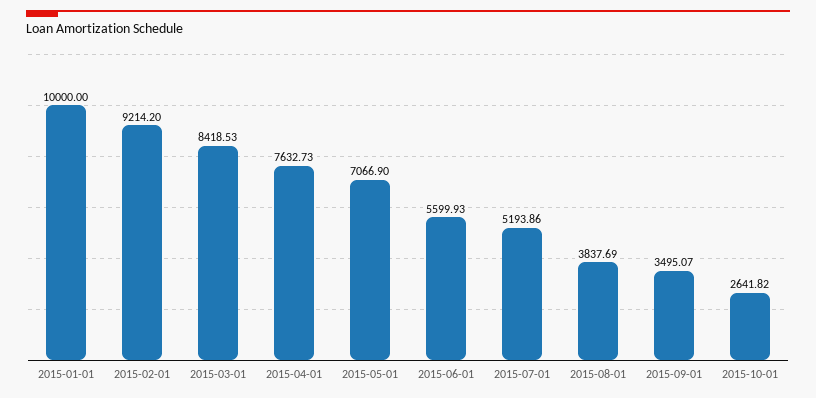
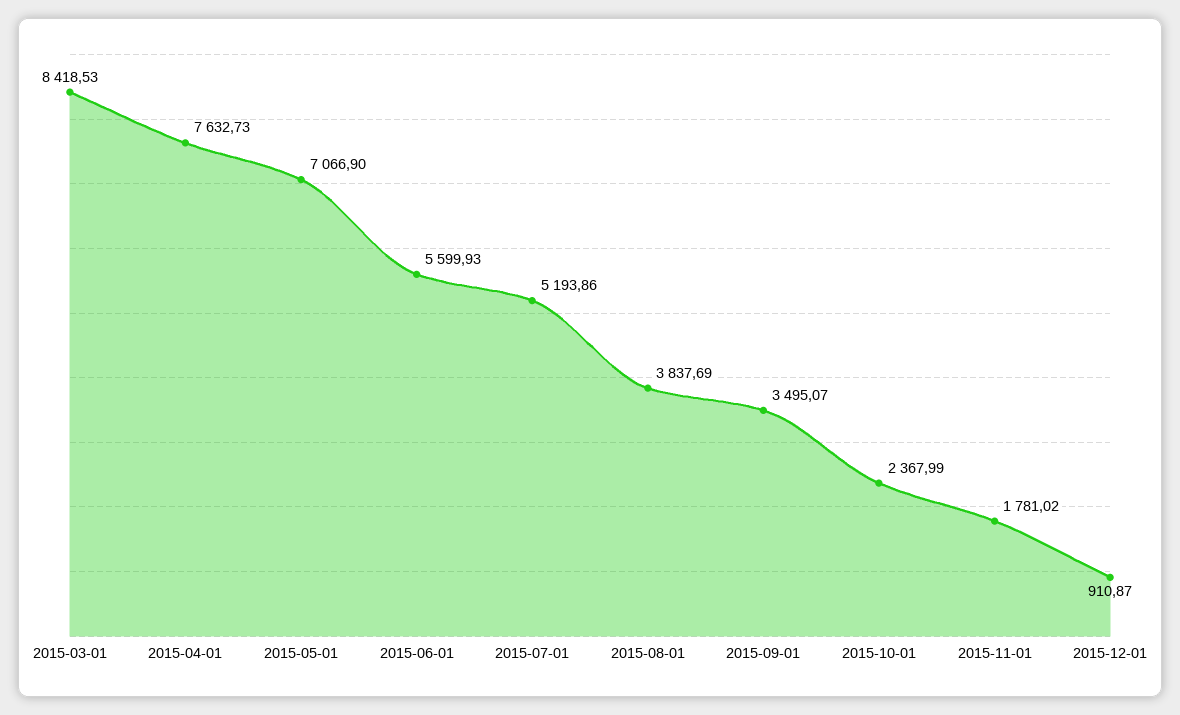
2015-01-01: 10000 -> none
2015-02-01: 9214.2 -> none
2015-10-01: 2641.82 -> 2367.99
2015-11-01: none -> 1781.02
2015-12-01: none -> 910.87

